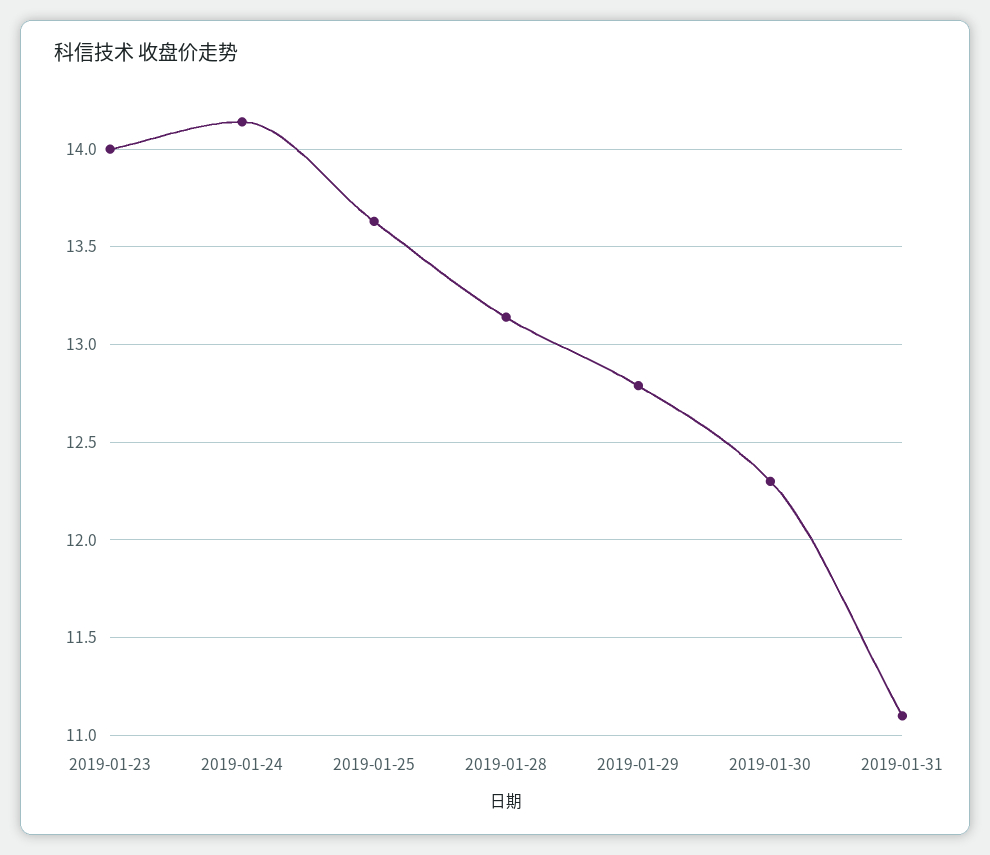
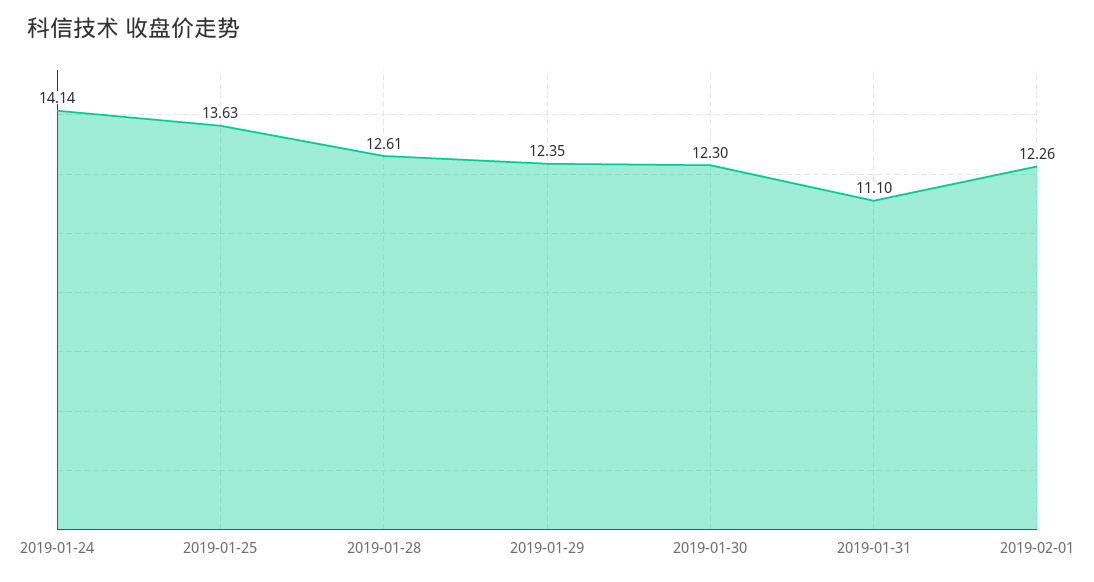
2019-01-23: 14 -> none
2019-01-28: 13.15 -> 12.61
2019-01-29: 12.8 -> 12.35
2019-02-01: none -> 12.26

